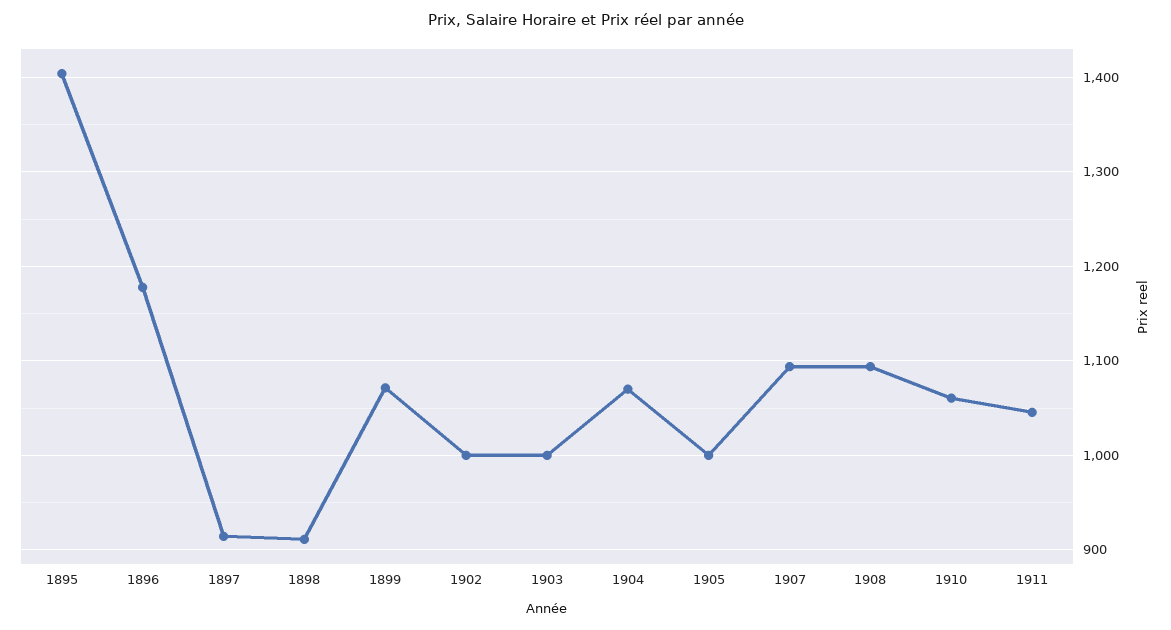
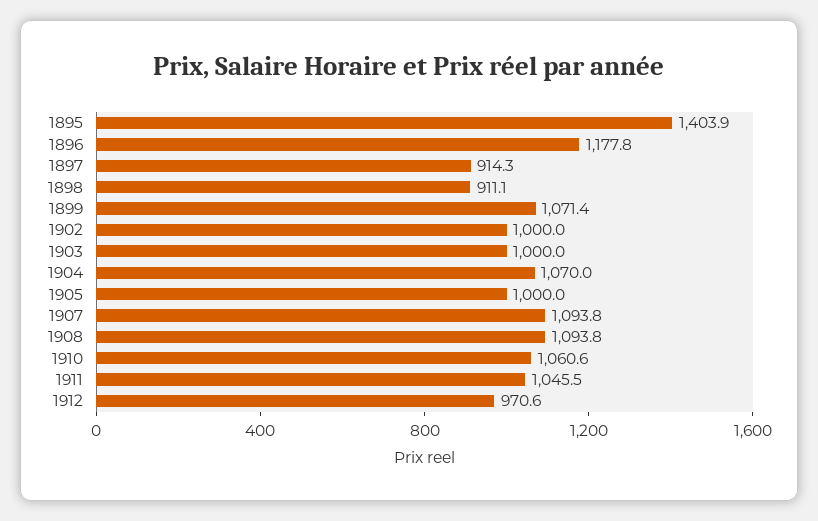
1912: none -> 970.6

